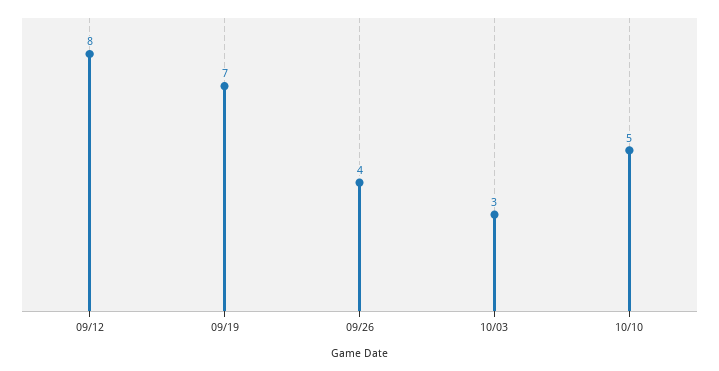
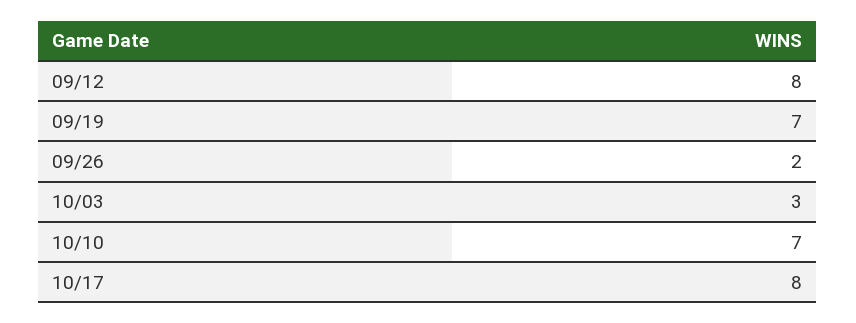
09/26: 4 -> 2
10/10: 5 -> 7
10/17: none -> 8

